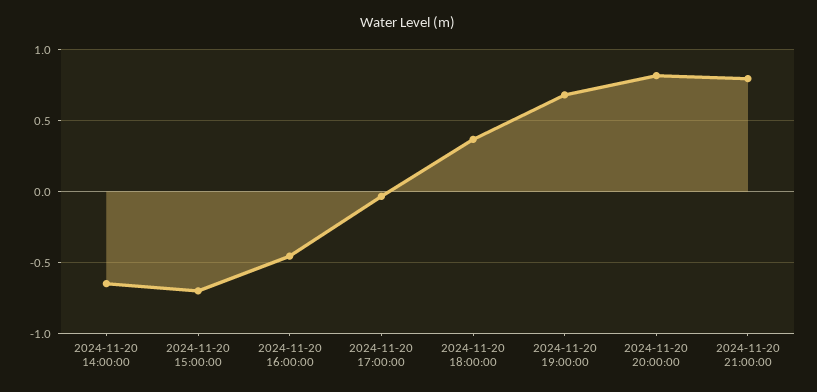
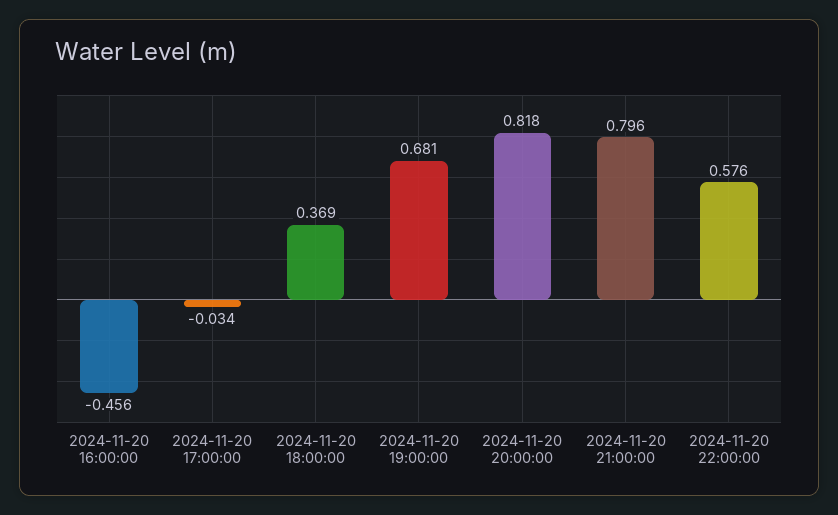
2024-11-20 14:00:00: -0.65 -> none
2024-11-20 15:00:00: -0.7 -> none
2024-11-20 22:00:00: none -> 0.576

